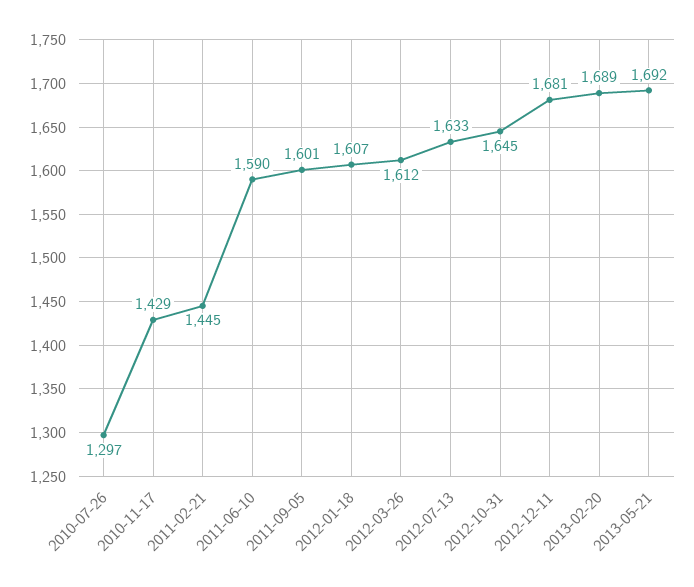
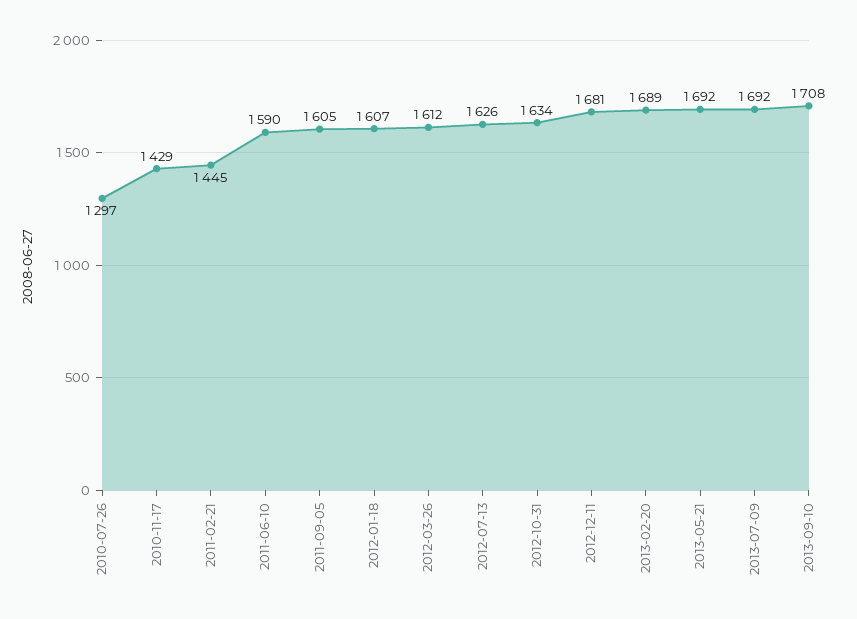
2011-09-05: 1601 -> 1605
2012-07-13: 1633 -> 1626
2012-10-31: 1645 -> 1634
2013-07-09: none -> 1692
2013-09-10: none -> 1708

